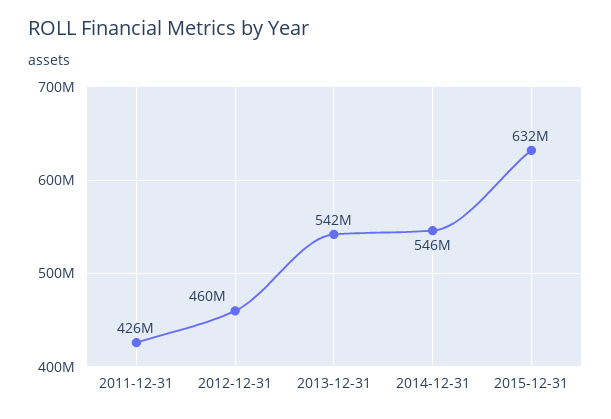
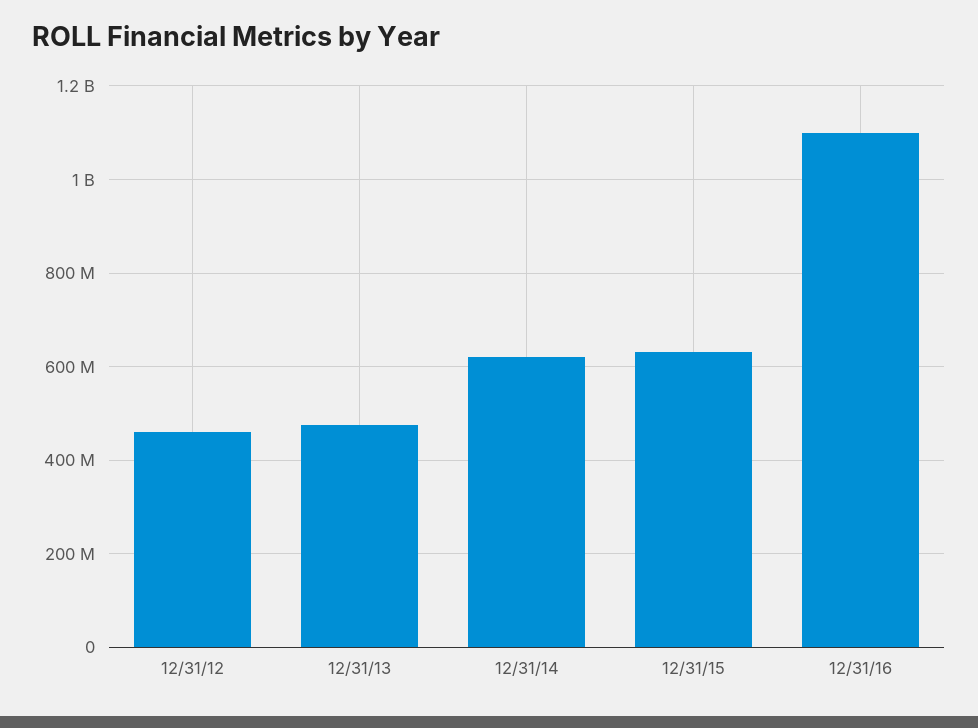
2011-12-31: 426000000 -> none
2013-12-31: 542000000 -> 480000000
2014-12-31: 546000000 -> 620000000
12/31/16: none -> 1100000000

